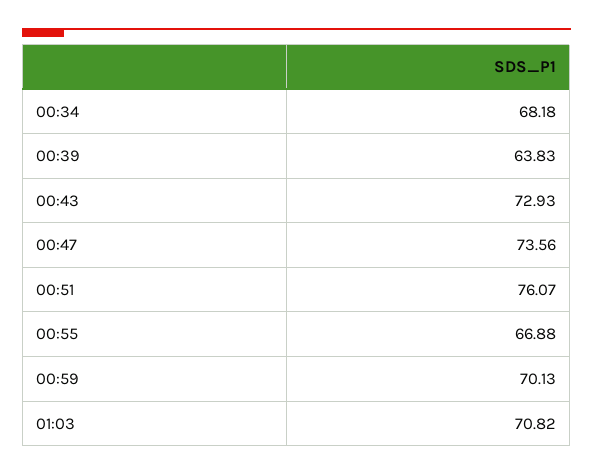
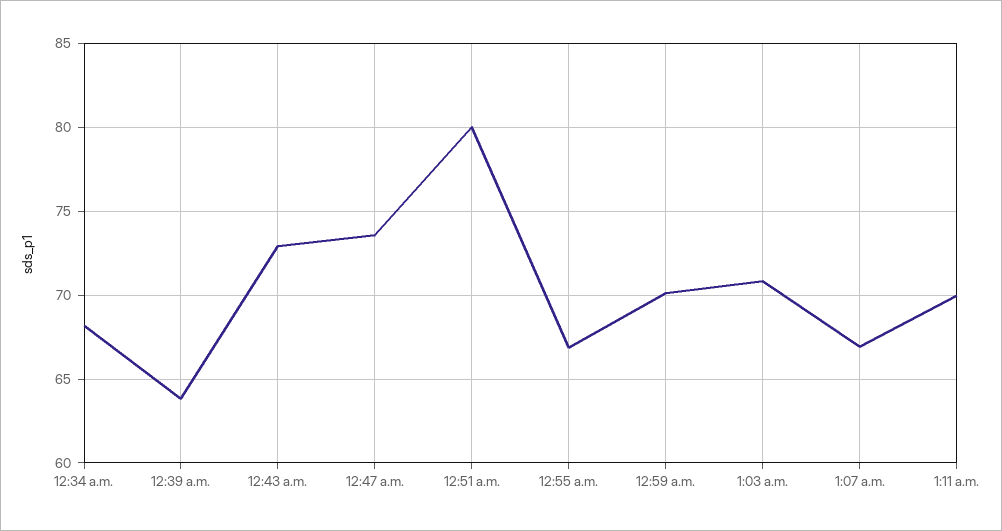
00:51: 76.07 -> 80
1:07 a.m.: none -> 67
1:11 a.m.: none -> 70

